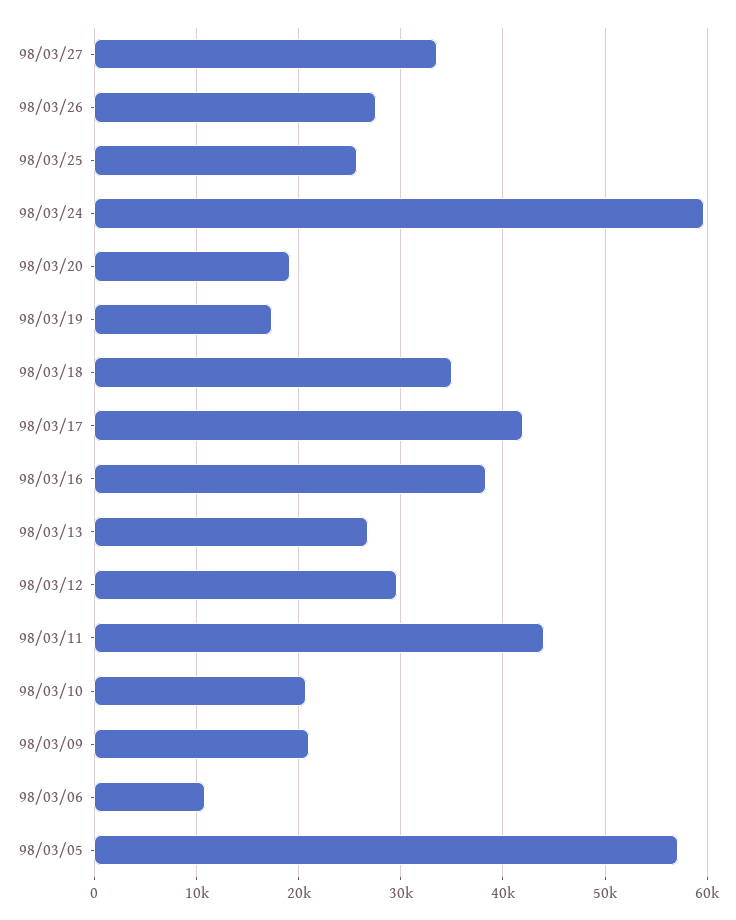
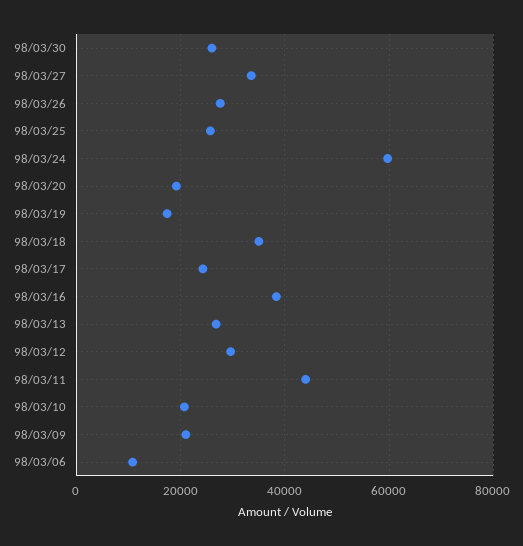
98/03/17: 42000 -> 24000
98/03/05: 57000 -> none
98/03/30: none -> 26000

